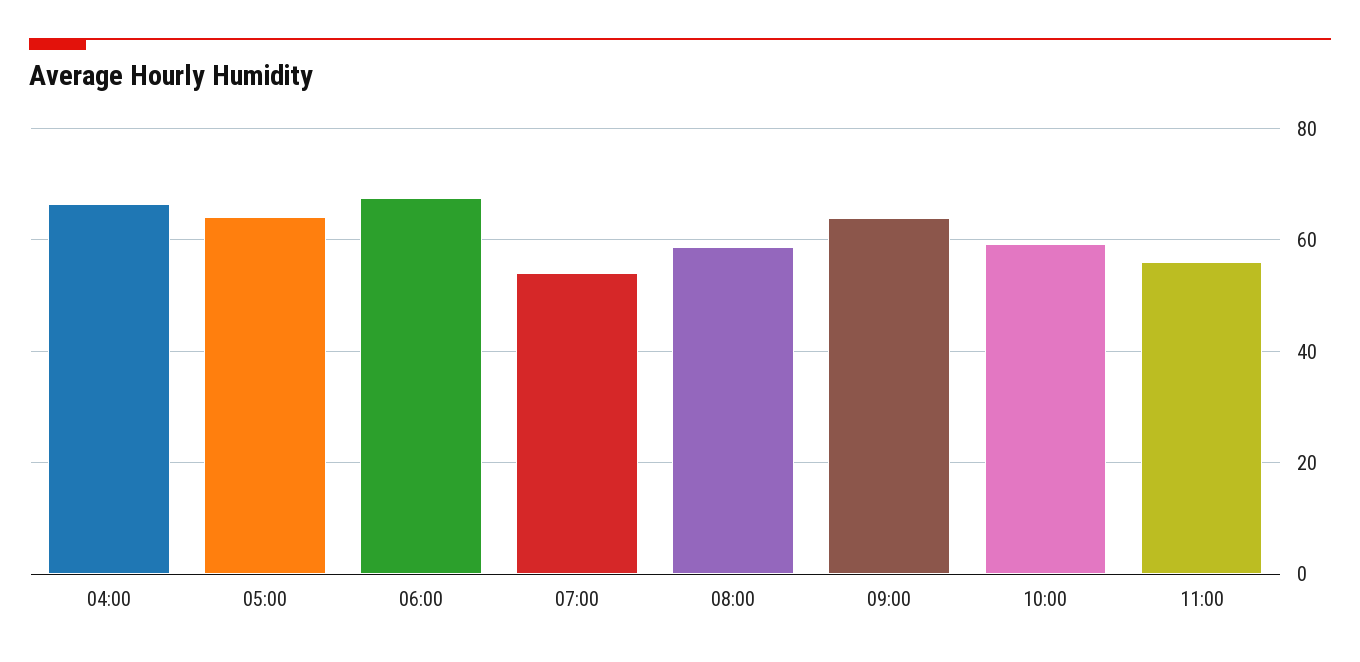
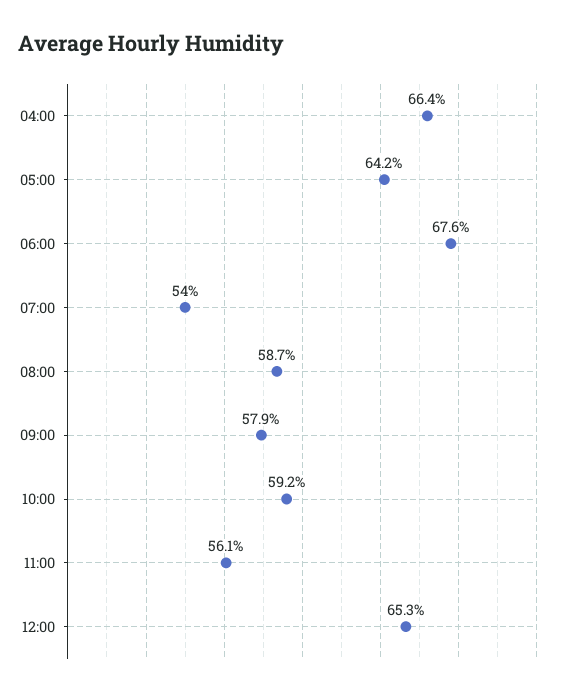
09:00: 64 -> 57.9
12:00: none -> 65.3

